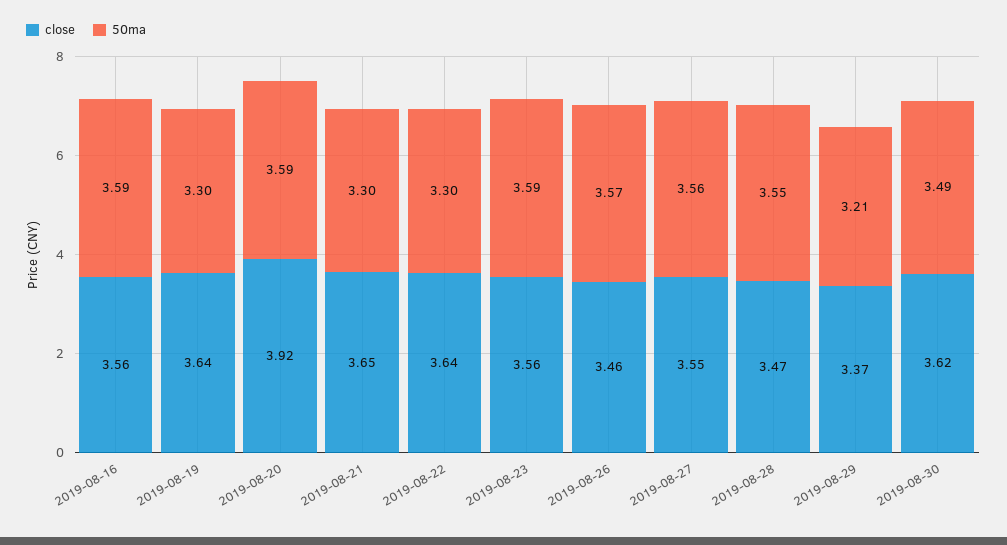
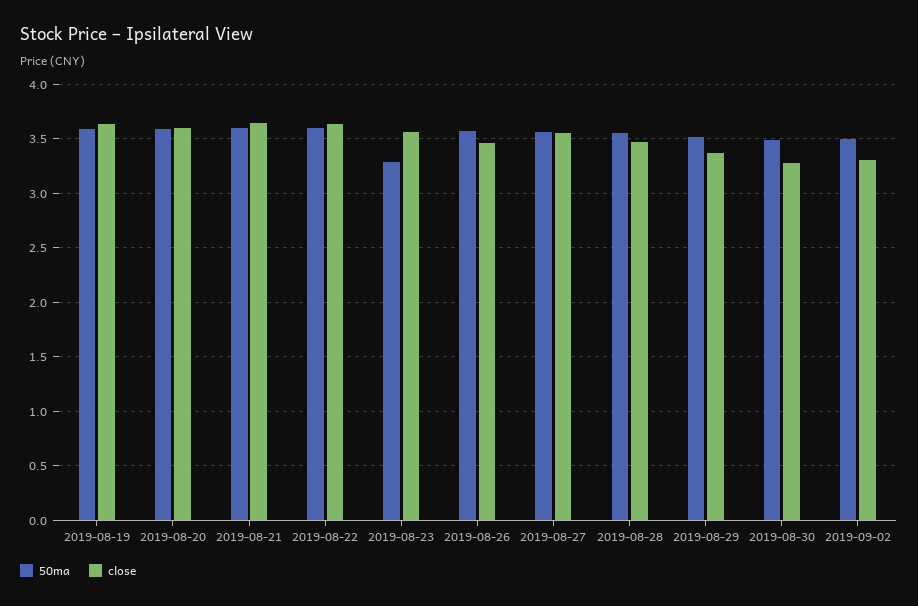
close, 2019-08-16: 3.56 -> none
50ma, 2019-08-16: 3.59 -> none
50ma, 2019-08-19: 3.3 -> 3.6
close, 2019-08-20: 3.92 -> 3.6
50ma, 2019-08-21: 3.3 -> 3.6
50ma, 2019-08-22: 3.3 -> 3.6
50ma, 2019-08-23: 3.59 -> 3.3
50ma, 2019-08-29: 3.21 -> 3.5
close, 2019-08-30: 3.62 -> 3.3
50ma, 2019-09-02: none -> 3.5
close, 2019-09-02: none -> 3.3

